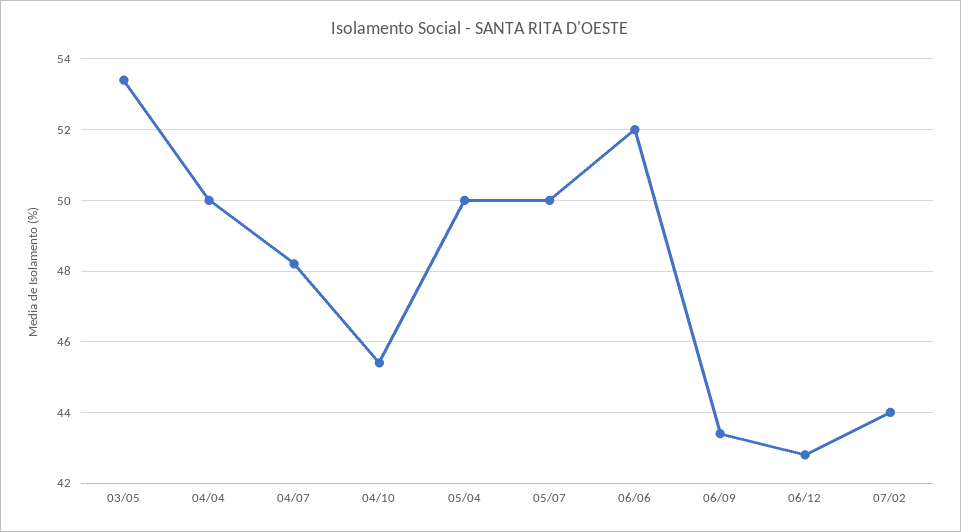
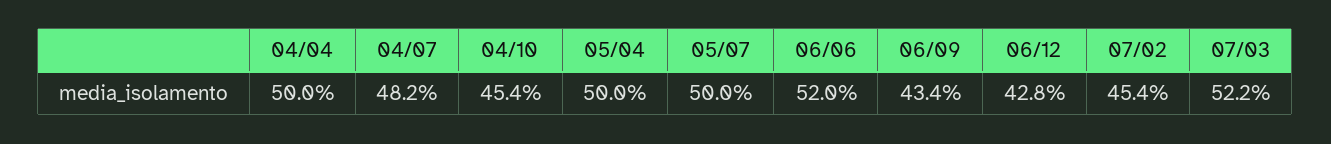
03/05: 53.5 -> none
07/02: 44 -> 45.4
07/03: none -> 52.2

